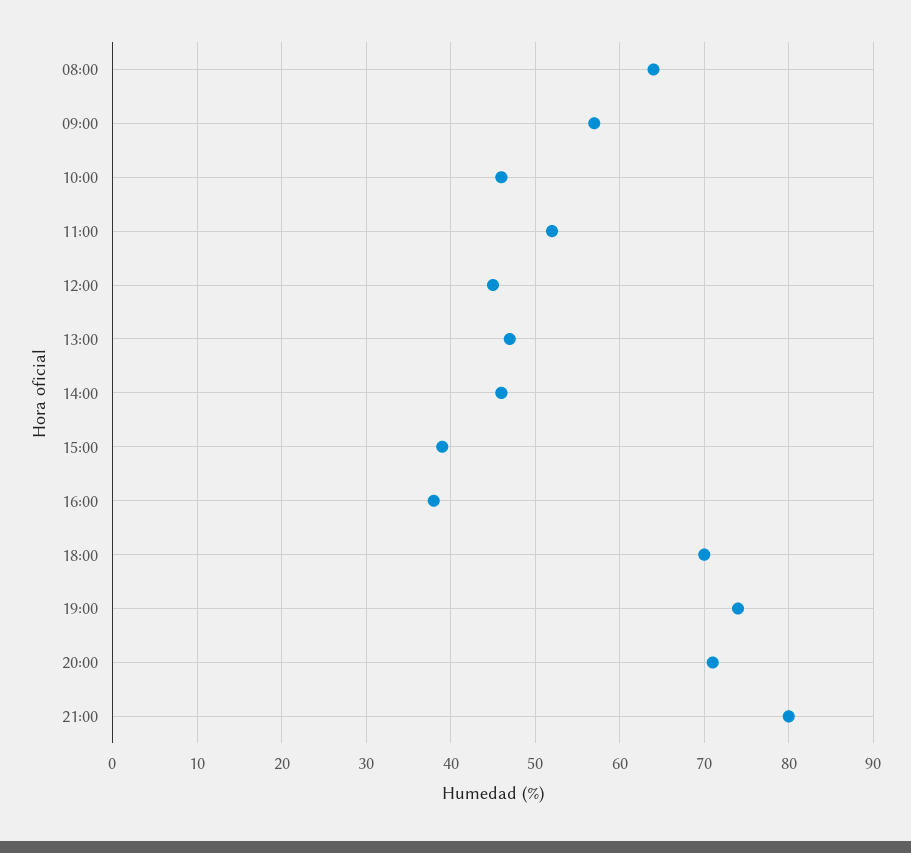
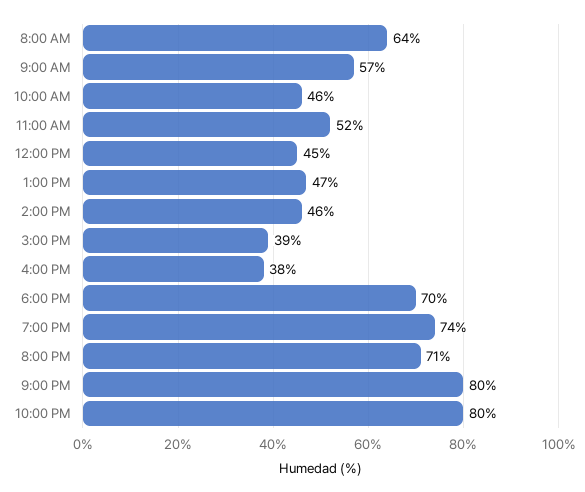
10:00 PM: none -> 80

